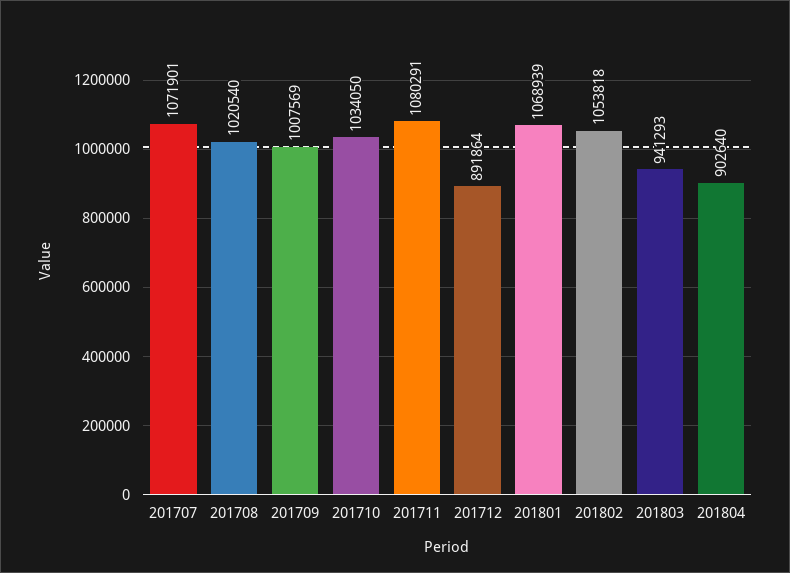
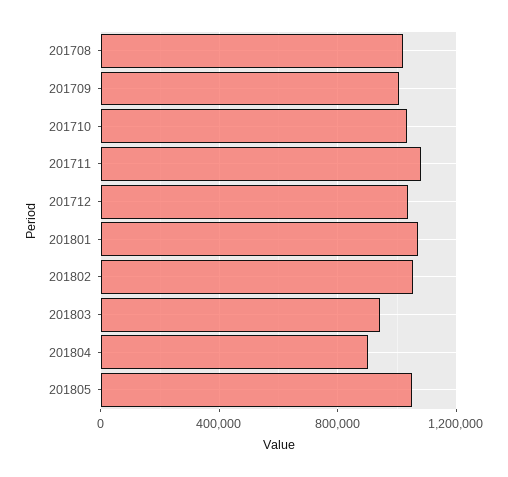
201707: 1071901 -> none
201712: 891864 -> 1050000
201805: none -> 1050000

